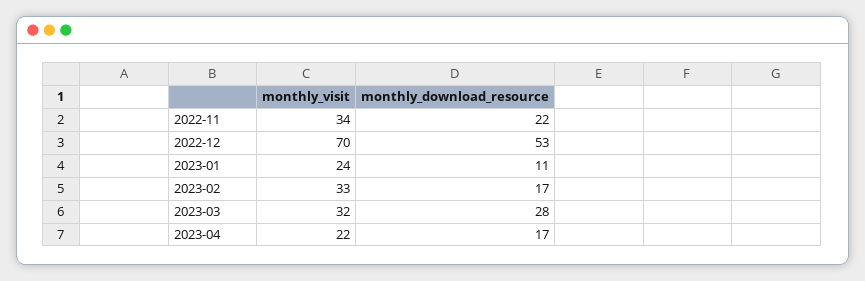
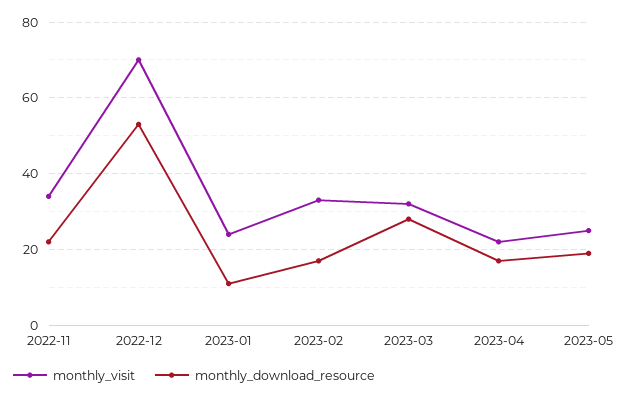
monthly_visit, 2023-05: none -> 25
monthly_download_resource, 2023-05: none -> 20

